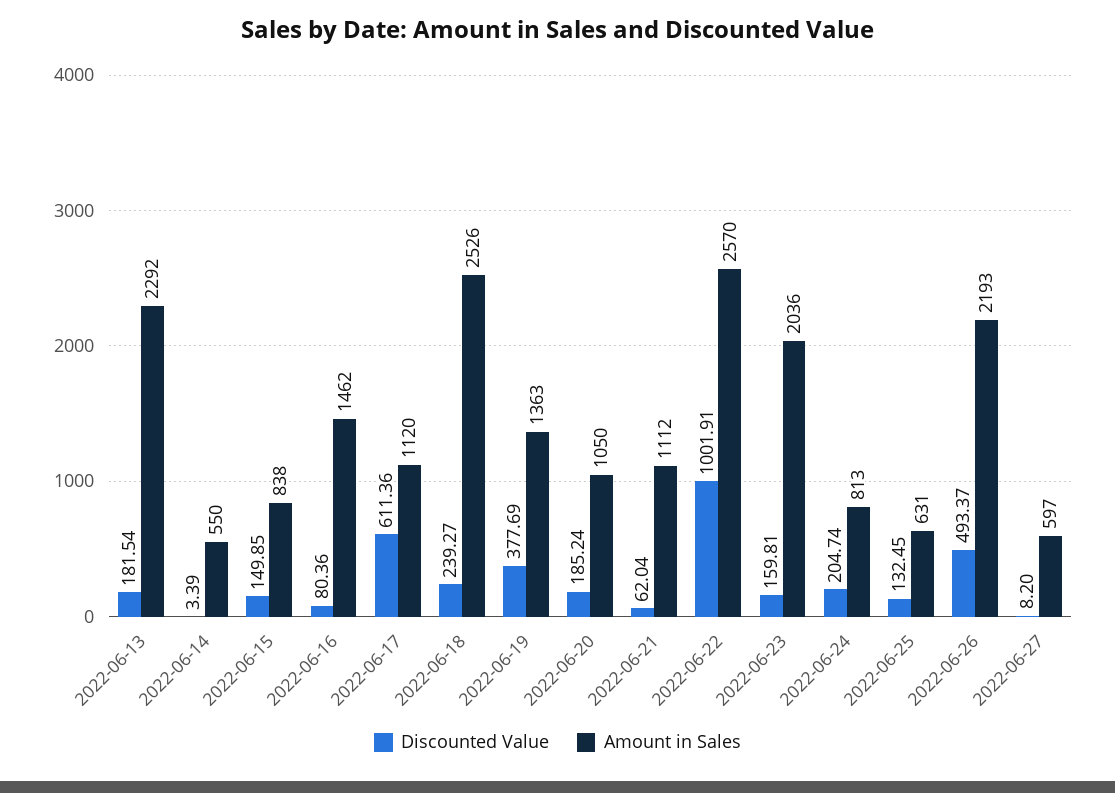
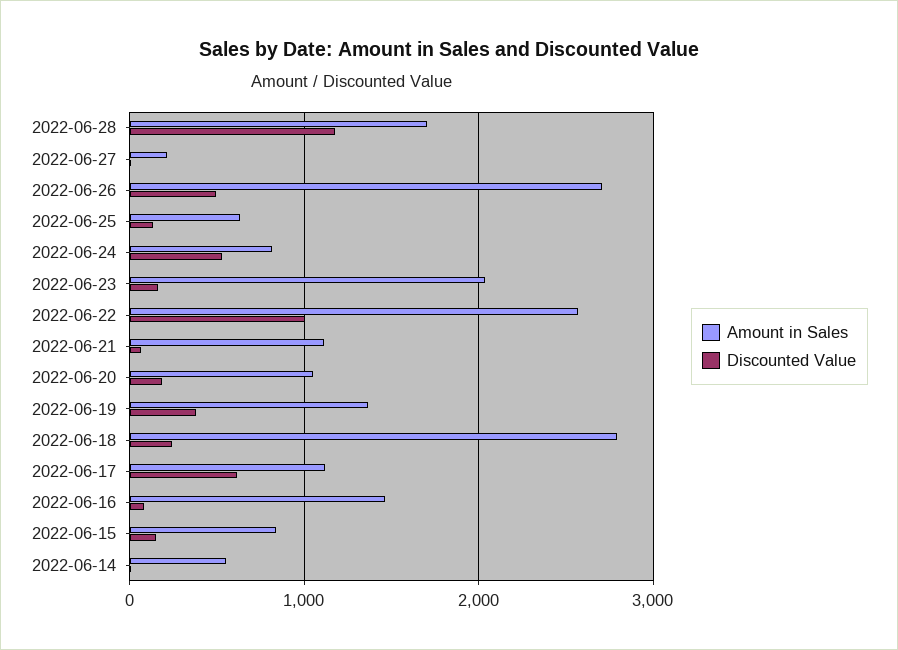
Discounted Value, 2022-06-13: 181.54 -> none
Amount in Sales, 2022-06-13: 2292 -> none
Amount in Sales, 2022-06-18: 2526 -> 2800
Discounted Value, 2022-06-24: 204.74 -> 500
Amount in Sales, 2022-06-26: 2193 -> 2700
Amount in Sales, 2022-06-27: 597 -> 200
Amount in Sales, 2022-06-28: none -> 1700
Discounted Value, 2022-06-28: none -> 1200

